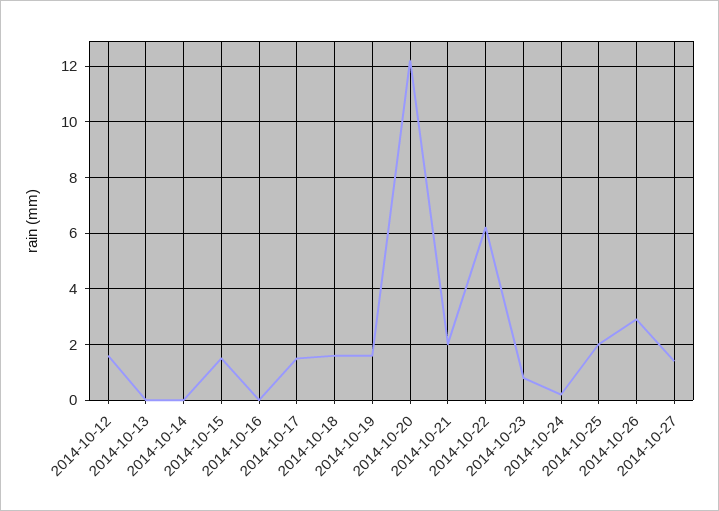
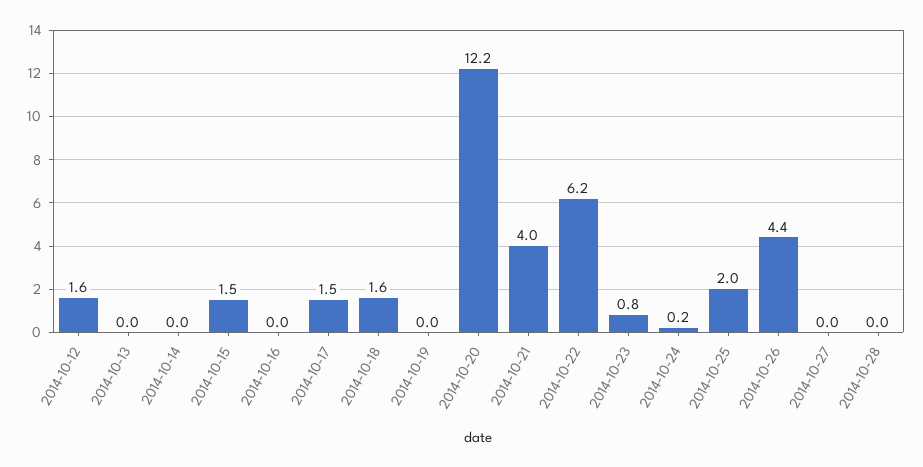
2014-10-19: 1.5 -> 0
2014-10-21: 2 -> 4
2014-10-26: 3 -> 4.4
2014-10-27: 1.5 -> 0
2014-10-28: none -> 0

